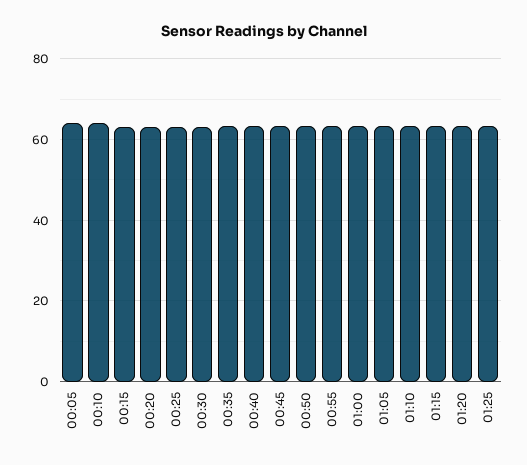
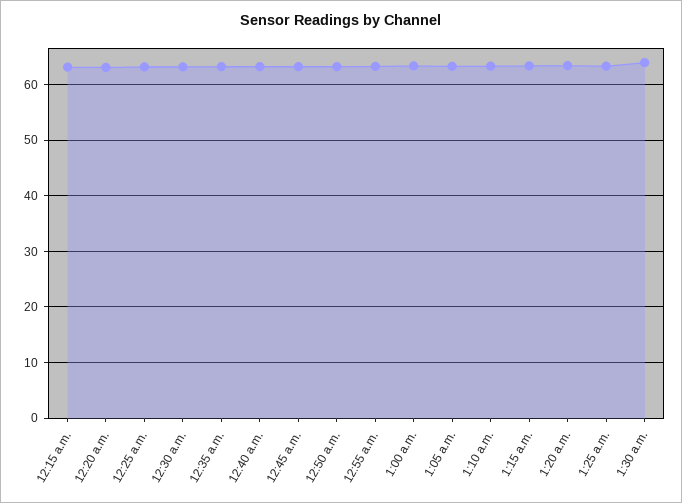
00:05: 64 -> none
00:10: 64 -> none
1:30 a.m.: none -> 64

